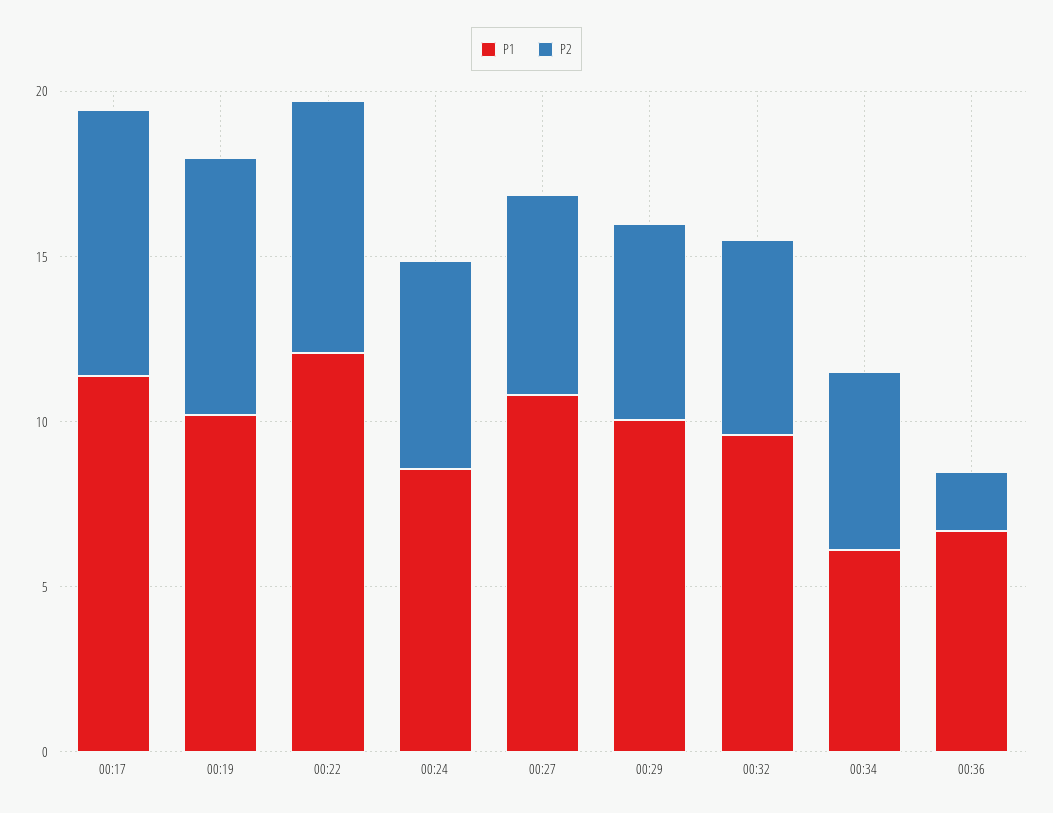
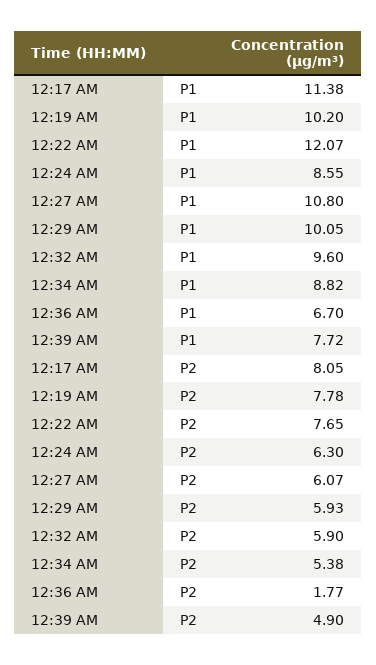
P1, 00:34: 6 -> 8.82
P1, 12:39 AM: none -> 7.72
P2, 12:39 AM: none -> 4.9

